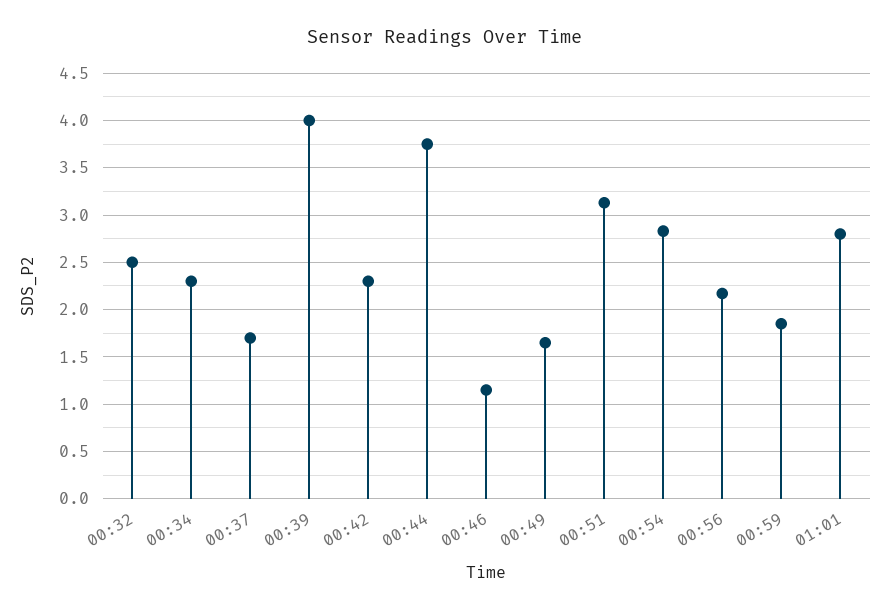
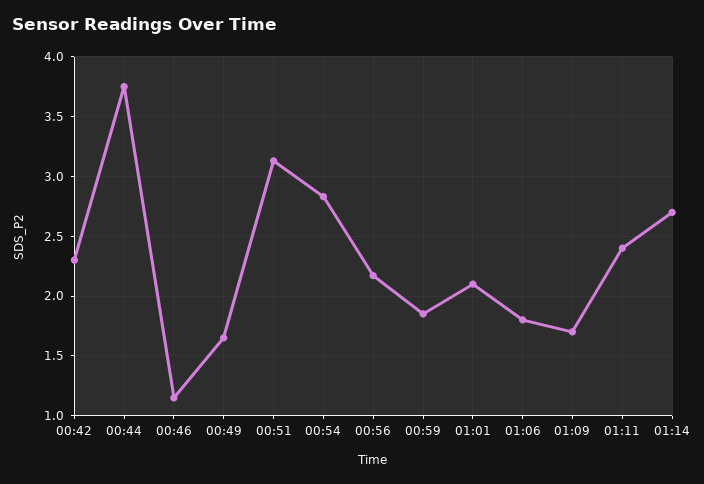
00:32: 2.5 -> none
00:34: 2.3 -> none
00:37: 1.7 -> none
00:39: 4 -> none
01:01: 2.8 -> 2.1
01:06: none -> 1.8
01:09: none -> 1.7
01:11: none -> 2.4
01:14: none -> 2.7

